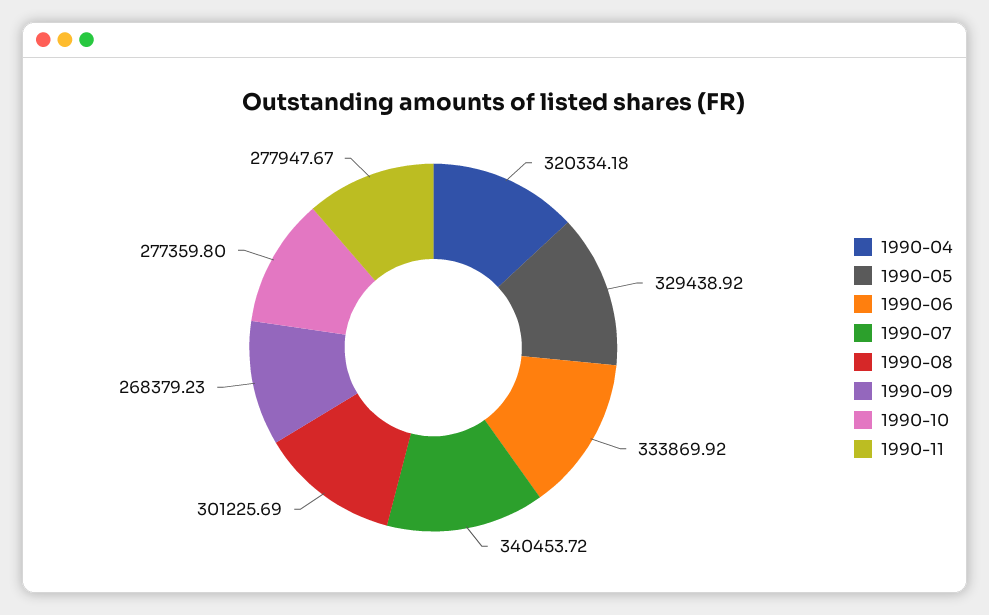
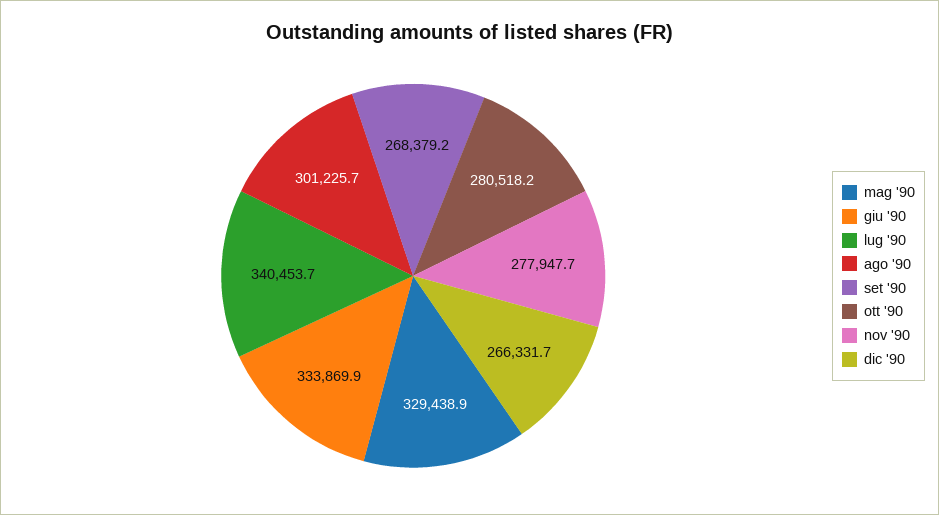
1990-04: 320334.18 -> none
1990-10: 277359.8 -> 280518.2
dic '90: none -> 266331.7

